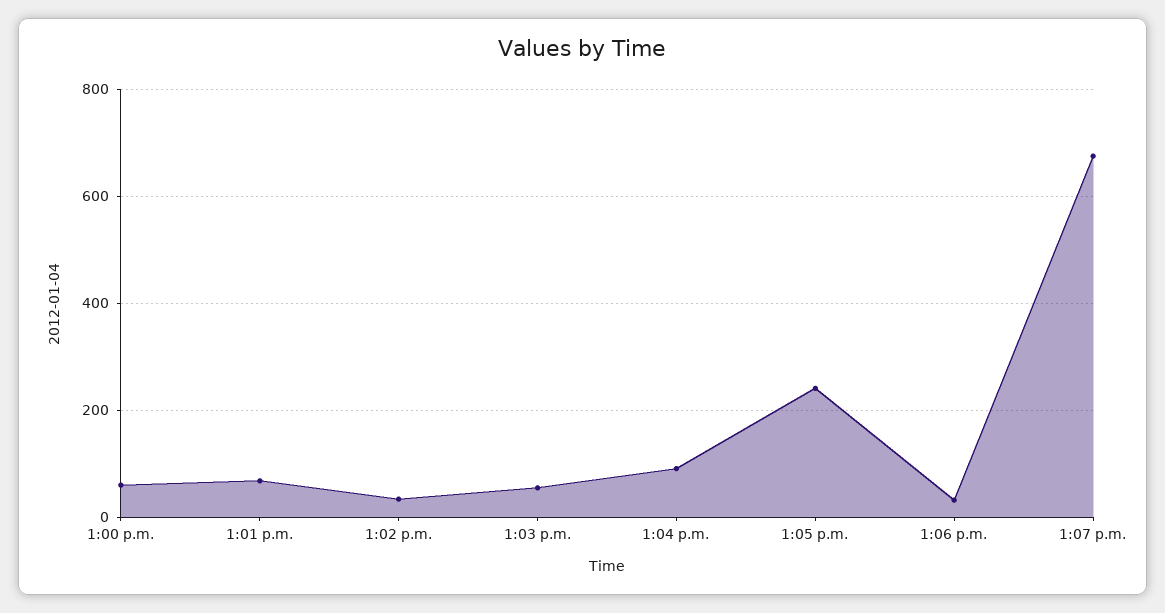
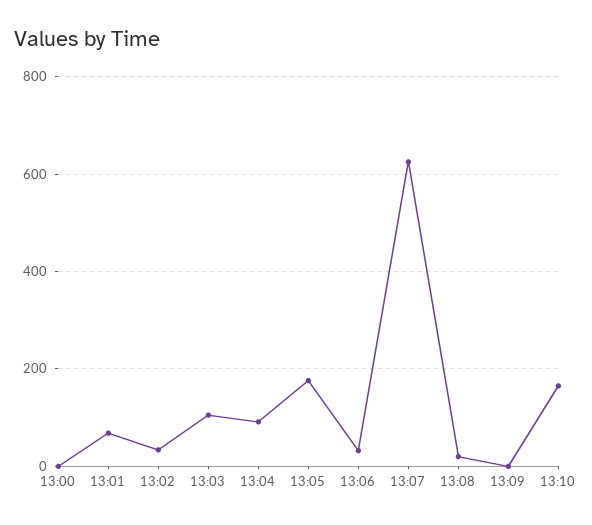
1:00 p.m.: 60 -> 0
1:03 p.m.: 60 -> 100
1:05 p.m.: 240 -> 180
1:07 p.m.: 680 -> 620
13:08: none -> 20
13:09: none -> 0
13:10: none -> 160

